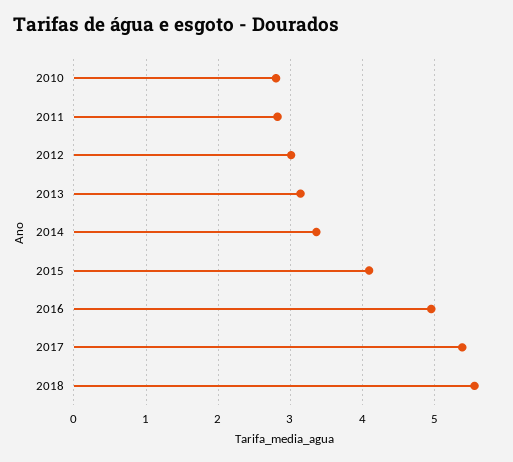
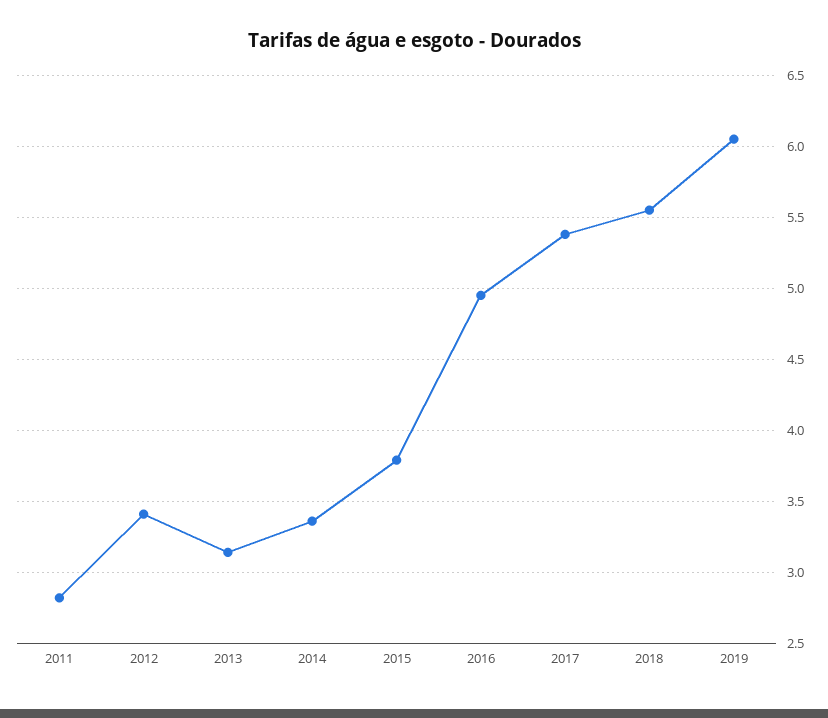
2010: 2.8 -> none
2012: 3 -> 3.4
2015: 4.1 -> 3.8
2019: none -> 6.05

